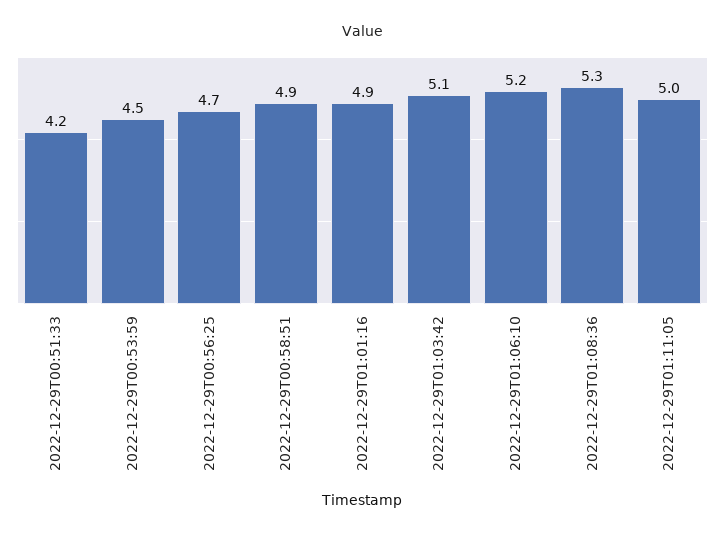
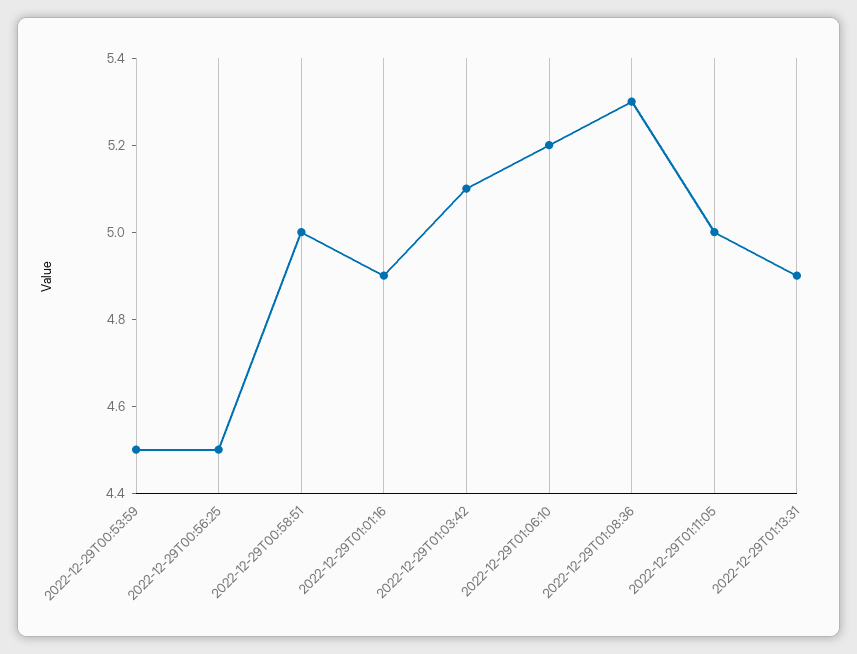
2022-12-29T00:51:33: 4.2 -> none
2022-12-29T00:56:25: 4.7 -> 4.5
2022-12-29T00:58:51: 4.9 -> 5
2022-12-29T01:13:31: none -> 4.9

